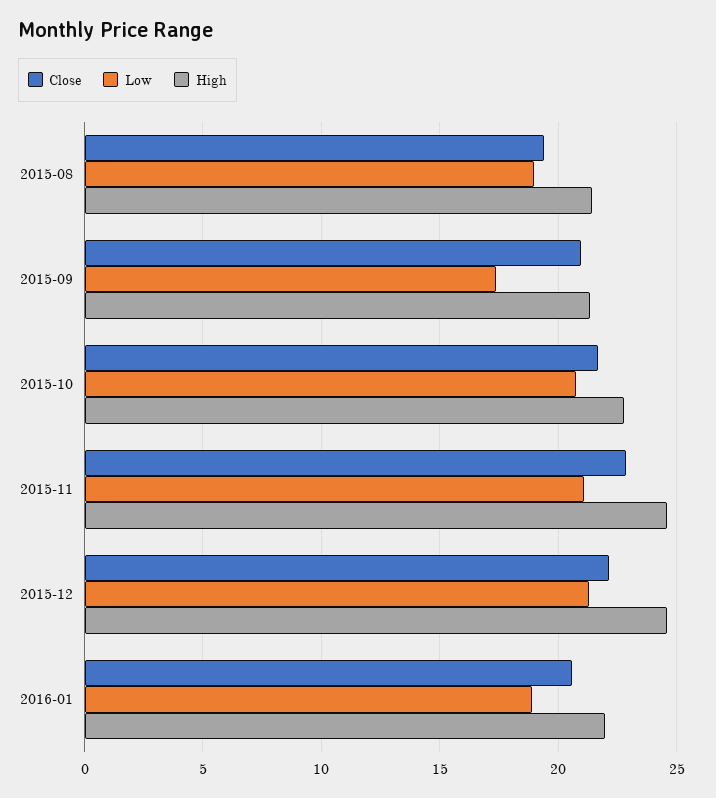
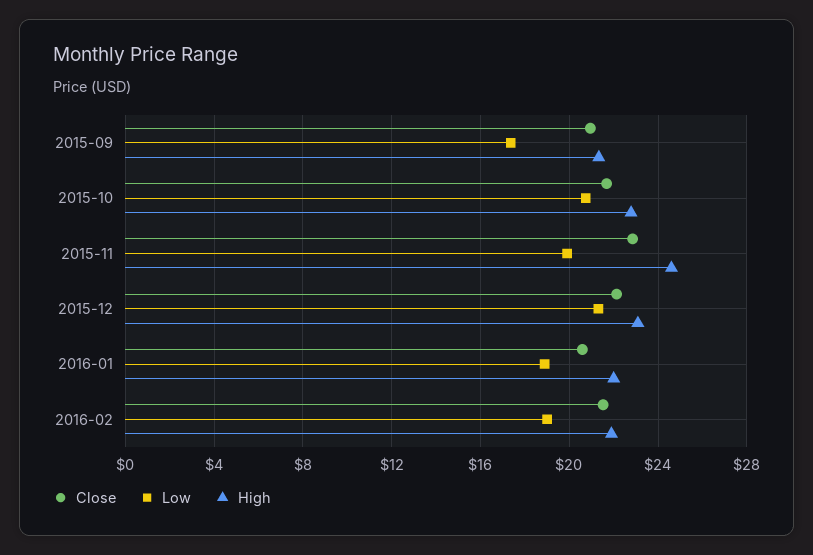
Close, 2015-08: 19.5 -> none
Low, 2015-08: 19 -> none
High, 2015-08: 21.5 -> none
Low, 2015-11: 21 -> 20
High, 2015-12: 24.5 -> 23
Close, 2016-02: none -> 21.5
Low, 2016-02: none -> 19
High, 2016-02: none -> 22

